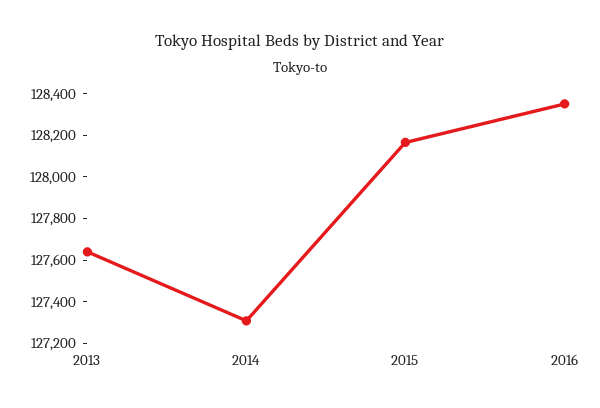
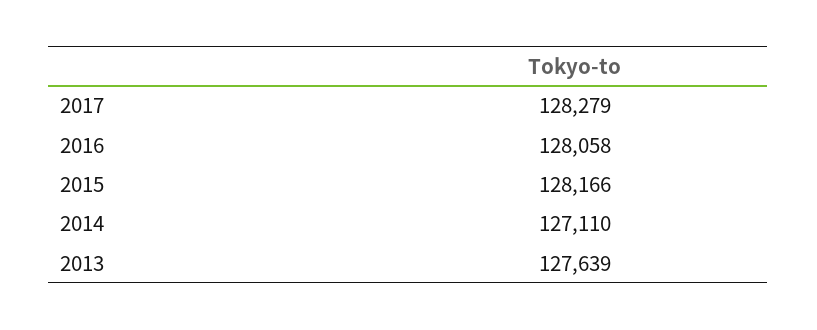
2014: 127300 -> 127110
2016: 128350 -> 128058
2017: none -> 128279

